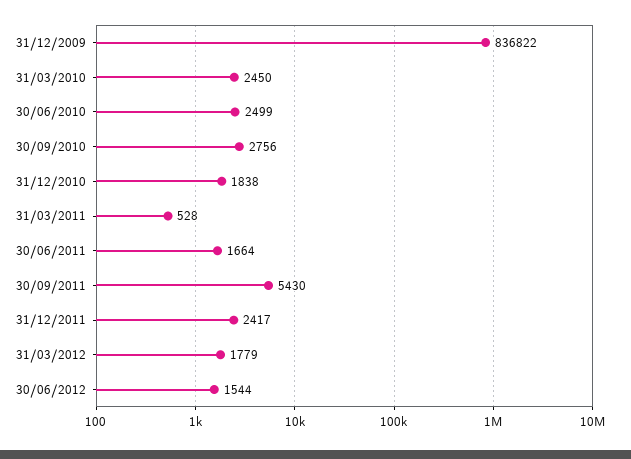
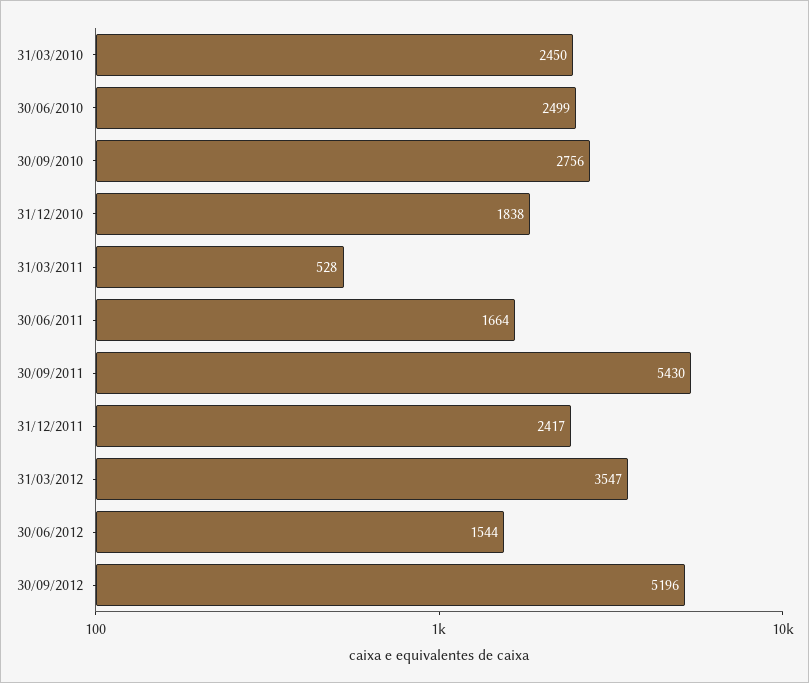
31/12/2009: 836822 -> none
31/03/2012: 1779 -> 3547
30/09/2012: none -> 5196

